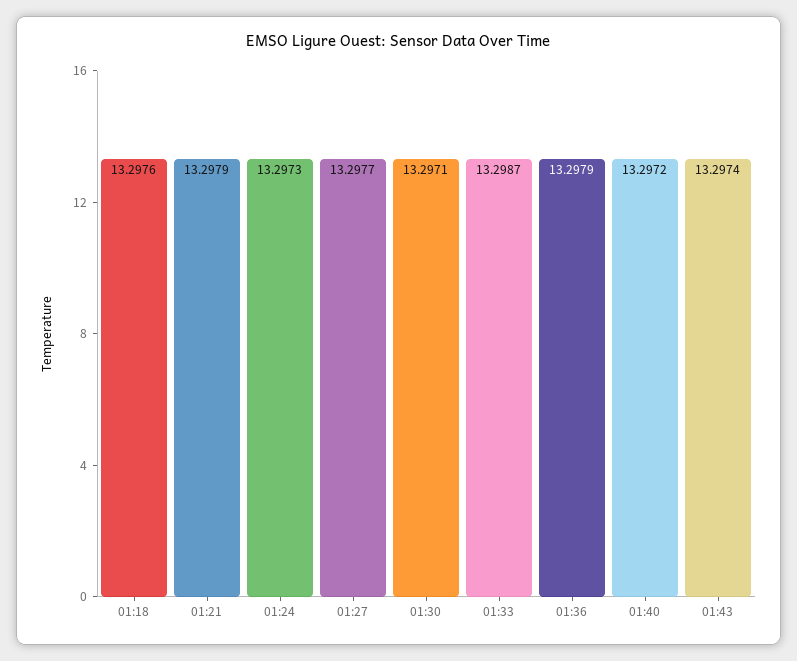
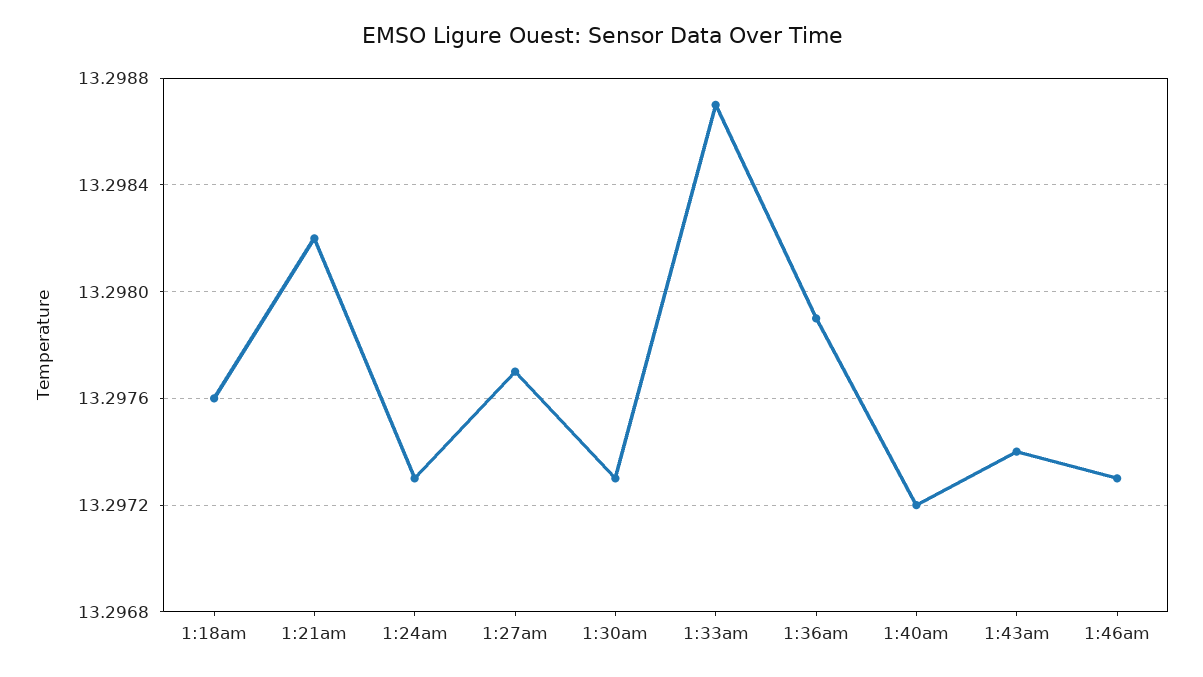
01:21: 13.2979 -> 13.2982
01:30: 13.2971 -> 13.2973
1:46am: none -> 13.2973

